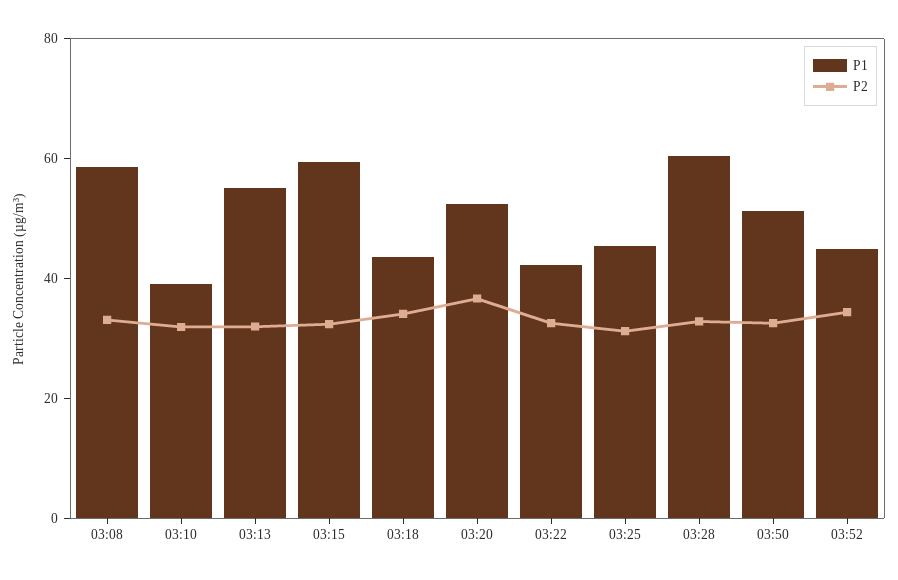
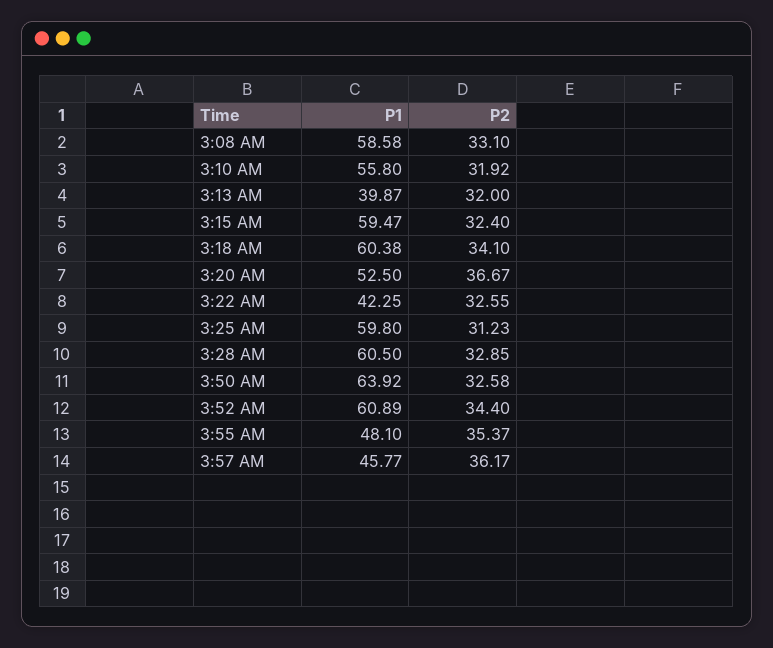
P1, 03:10: 40 -> 55.8
P1, 03:13: 55 -> 39.87
P1, 03:18: 45 -> 60.38
P1, 03:25: 45 -> 59.8
P1, 03:50: 50 -> 63.92
P1, 03:52: 45 -> 60.89
P1, 3:55 AM: none -> 48.1
P2, 3:55 AM: none -> 35.37
P1, 3:57 AM: none -> 45.77
P2, 3:57 AM: none -> 36.17

